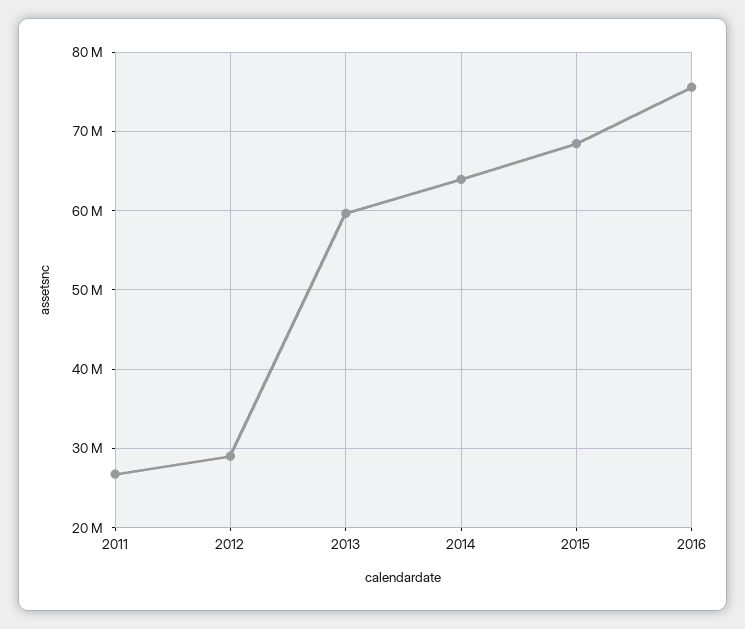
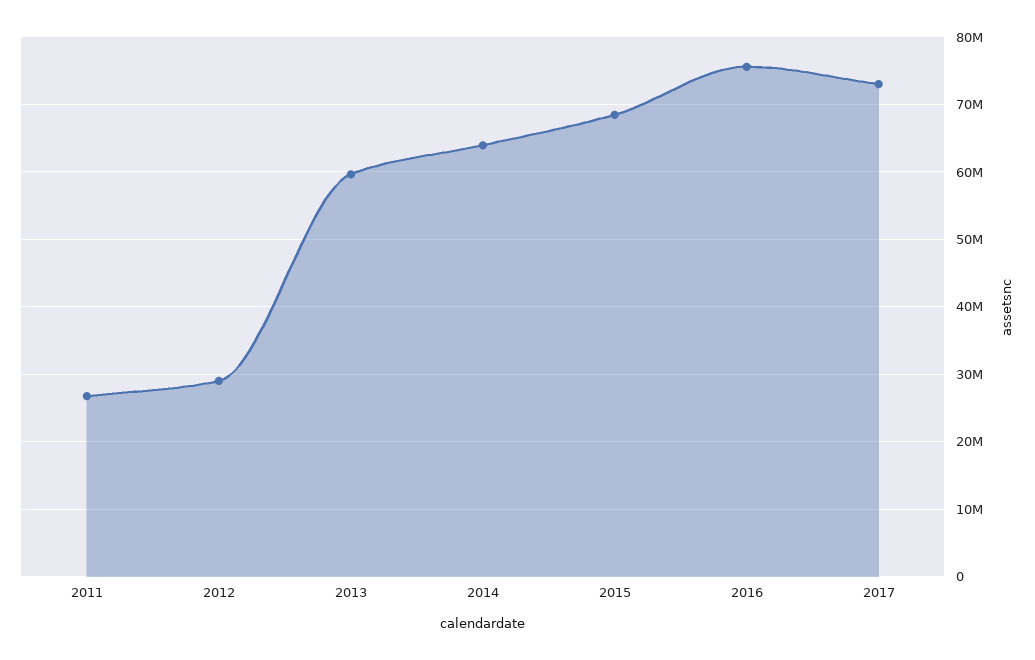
2017: none -> 73000000

